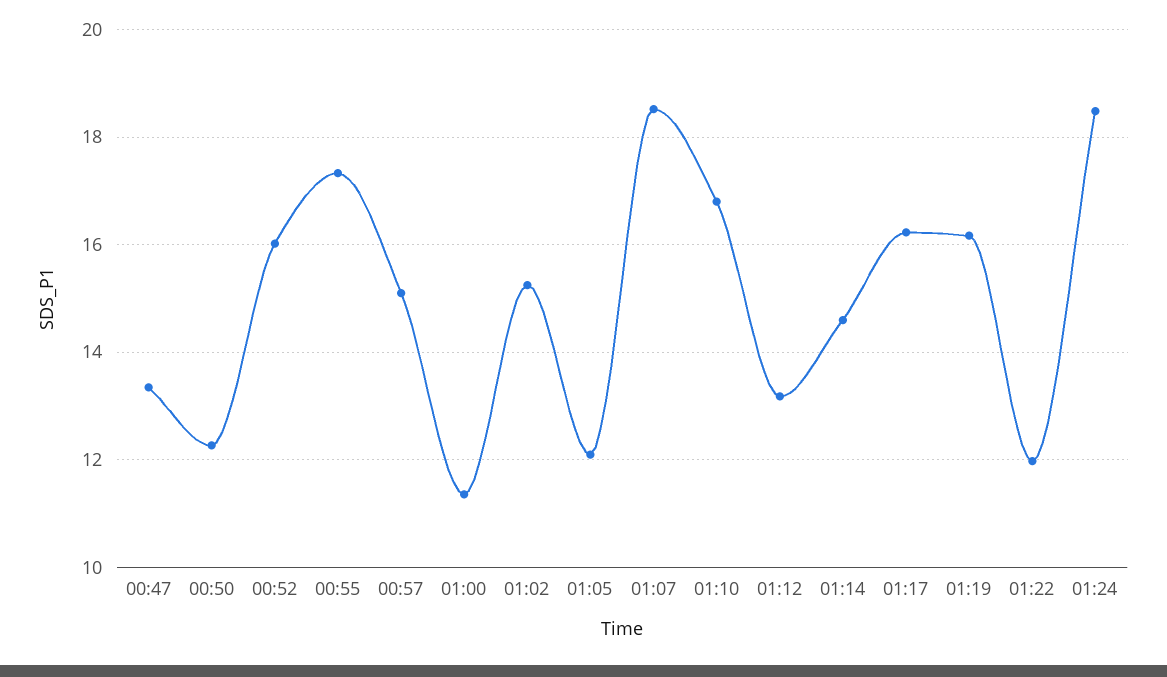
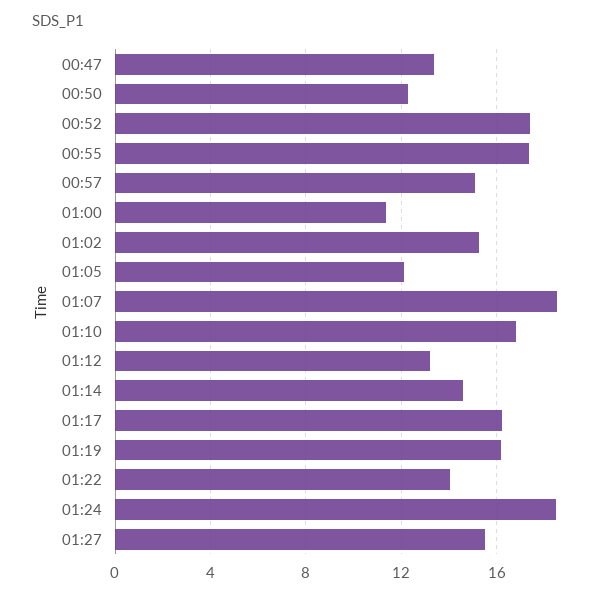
00:52: 16 -> 17.5
01:22: 12 -> 14
01:27: none -> 15.5

